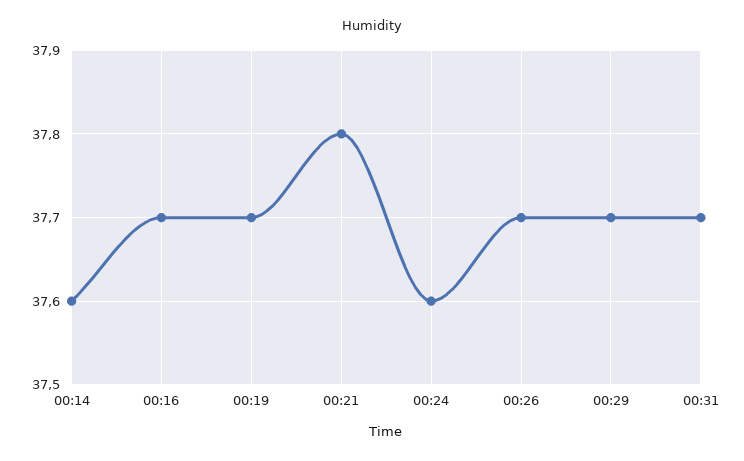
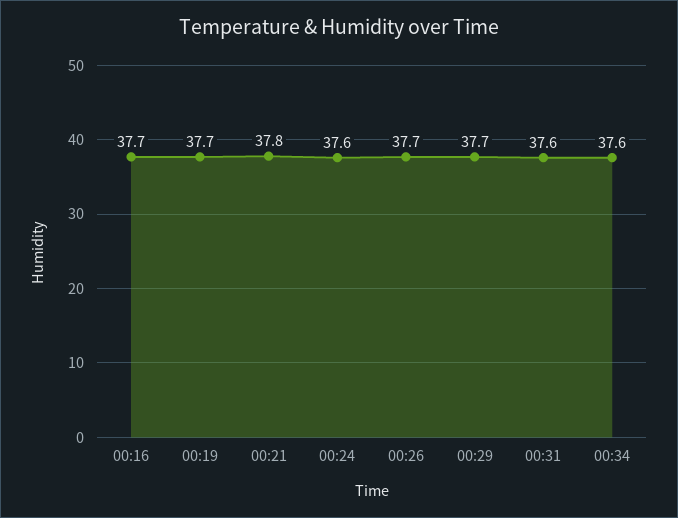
00:14: 37.6 -> none
00:31: 37.7 -> 37.6
00:34: none -> 37.6

